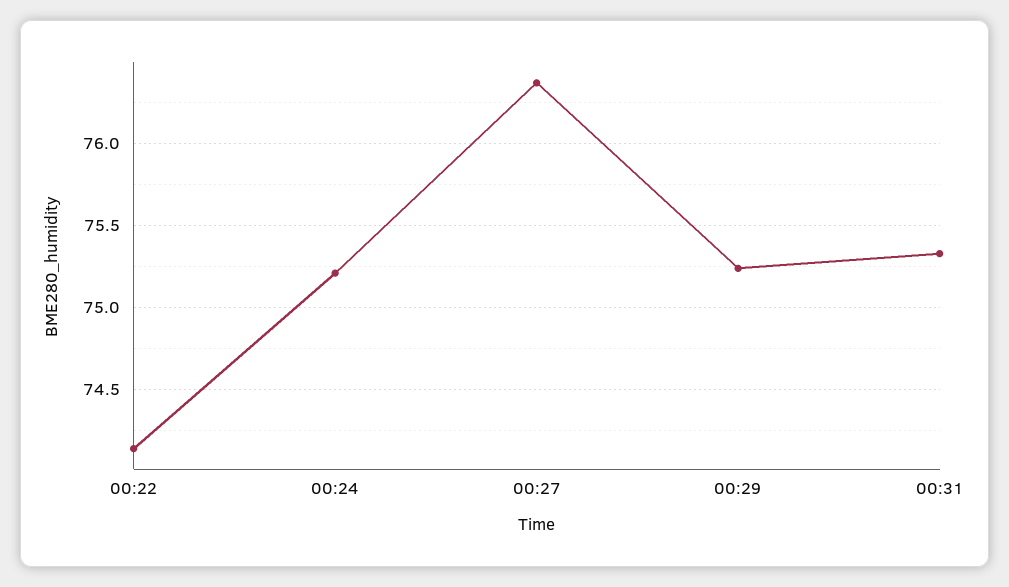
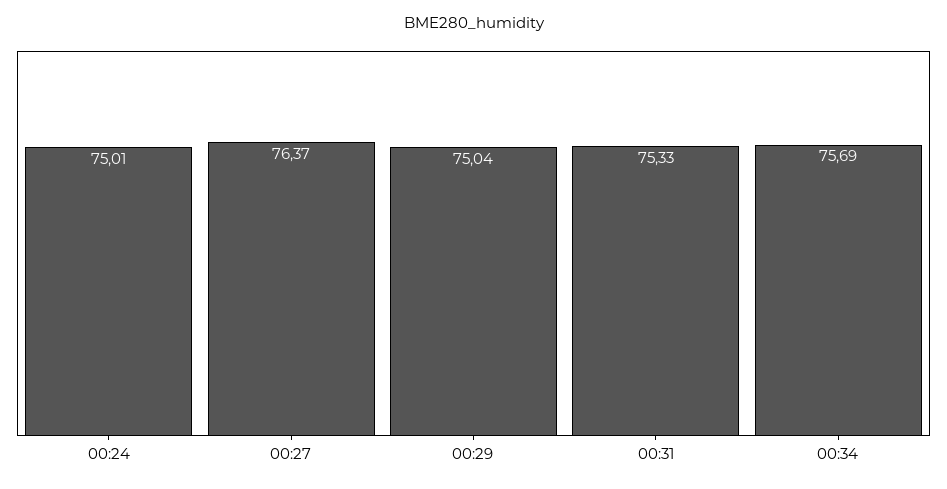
00:22: 74.15 -> none
00:24: 75.2 -> 75.01
00:29: 75.25 -> 75.04
00:34: none -> 75.69

